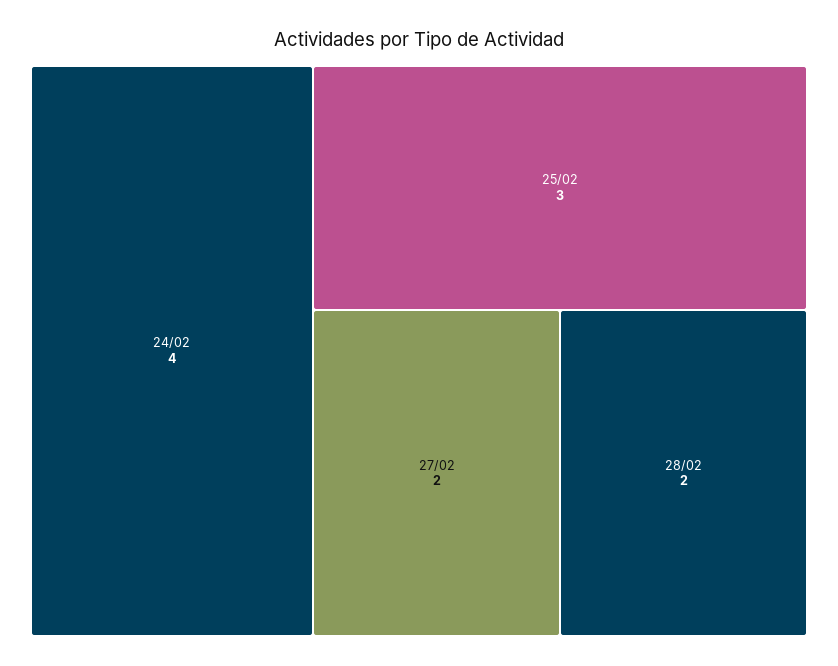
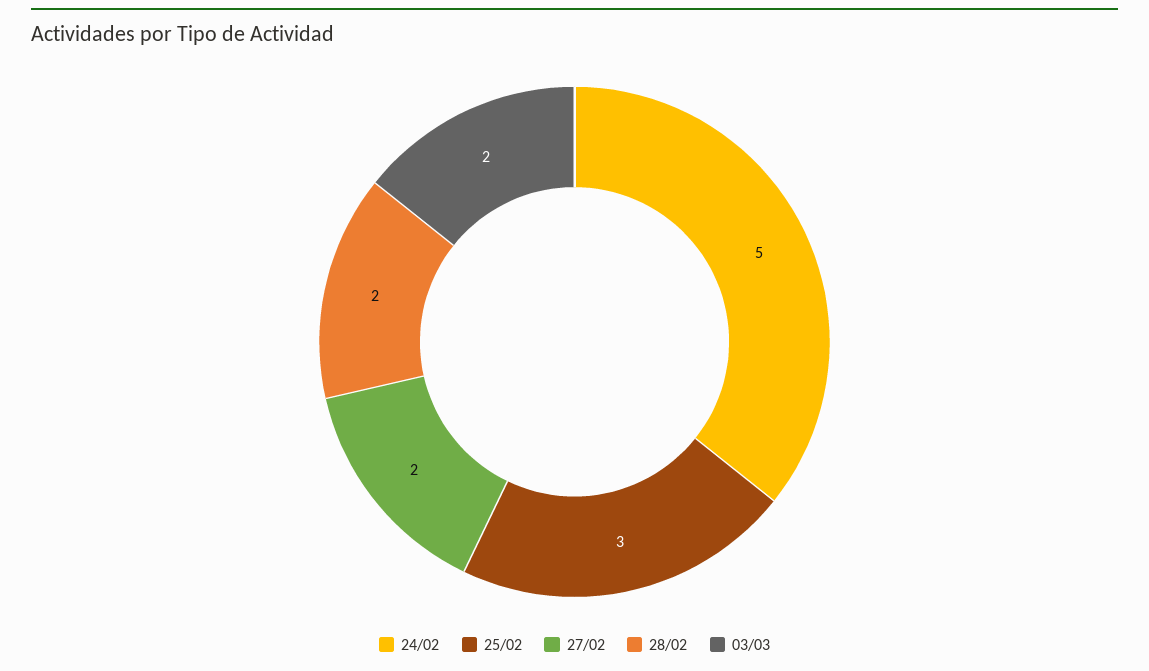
24/02: 4 -> 5
03/03: none -> 2

